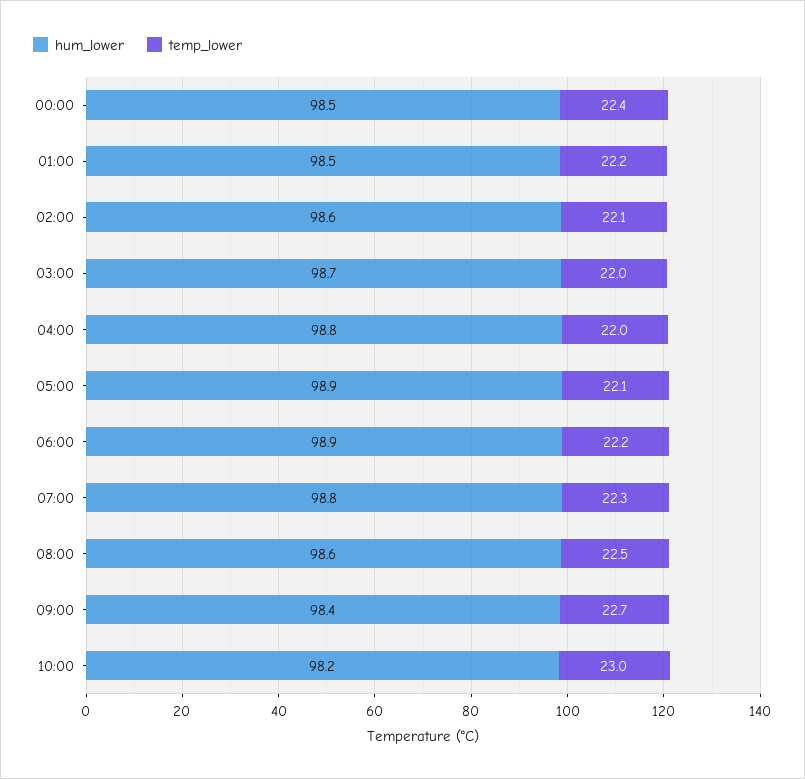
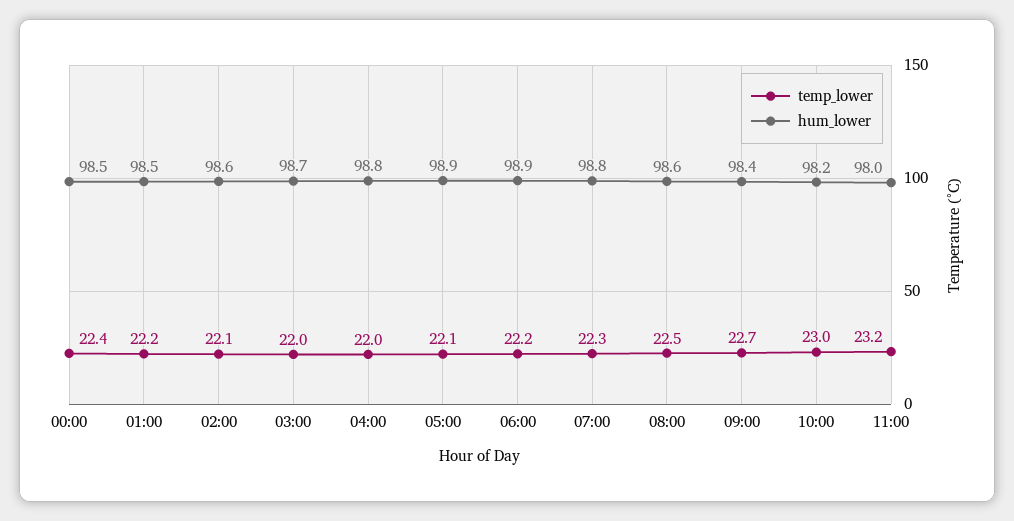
temp_lower, 11:00: none -> 23.2
hum_lower, 11:00: none -> 98

